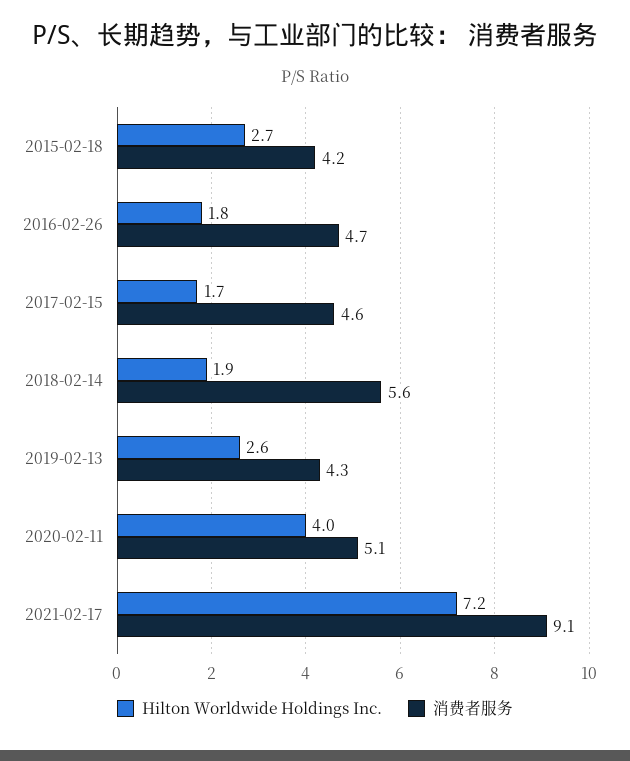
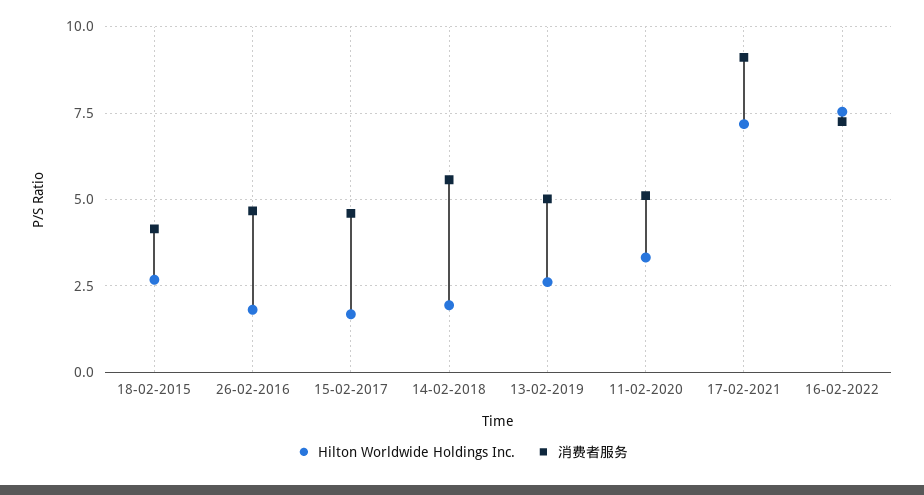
消费者服务, 2019-02-13: 4.3 -> 5
Hilton Worldwide Holdings Inc., 2020-02-11: 4 -> 3.25
Hilton Worldwide Holdings Inc., 16-02-2022: none -> 7.5
消费者服务, 16-02-2022: none -> 7.25

